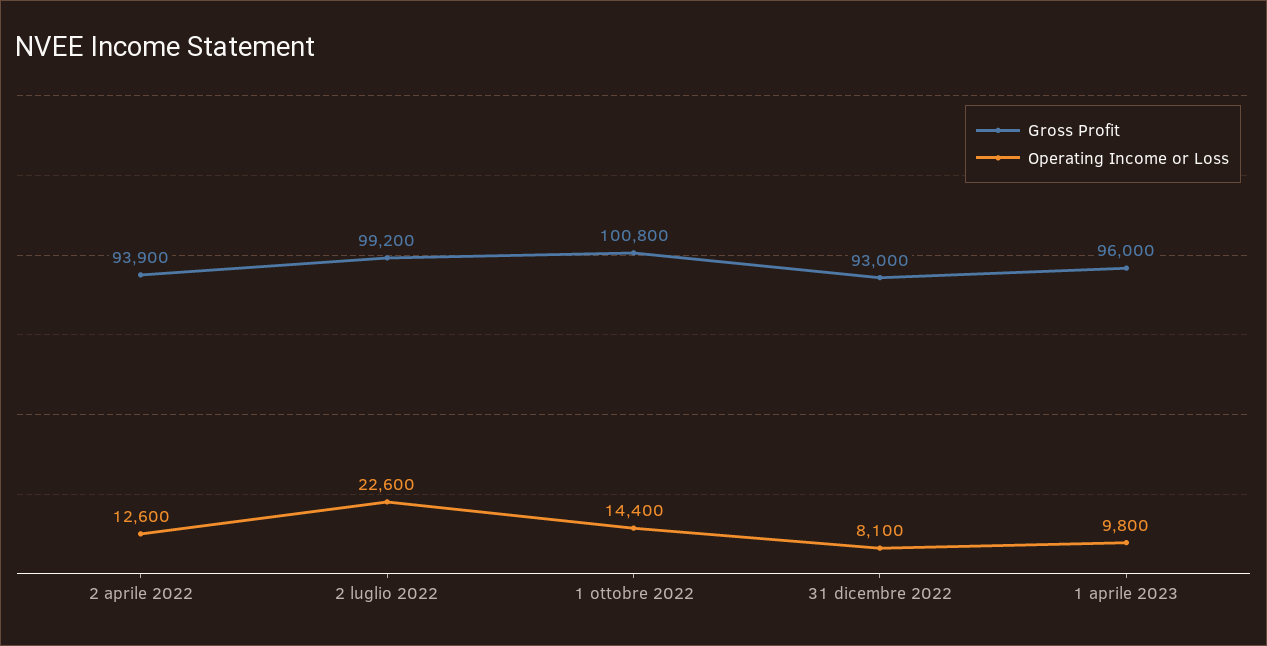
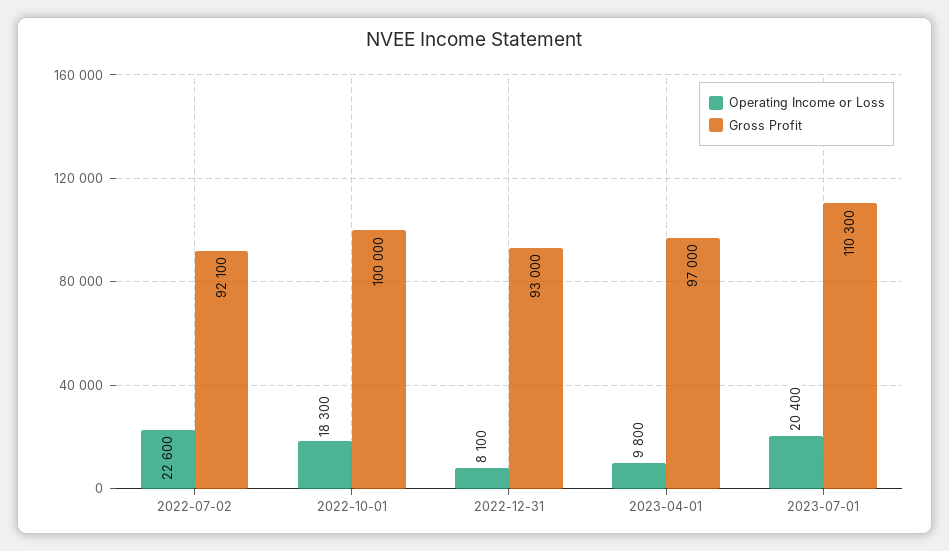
Gross Profit, 2 aprile 2022: 93900 -> none
Operating Income or Loss, 2 aprile 2022: 12600 -> none
Gross Profit, 2 luglio 2022: 99200 -> 92100
Gross Profit, 1 ottobre 2022: 100800 -> 100000
Operating Income or Loss, 1 ottobre 2022: 14400 -> 18300
Gross Profit, 1 aprile 2023: 96000 -> 97000
Operating Income or Loss, 2023-07-01: none -> 20400
Gross Profit, 2023-07-01: none -> 110300

